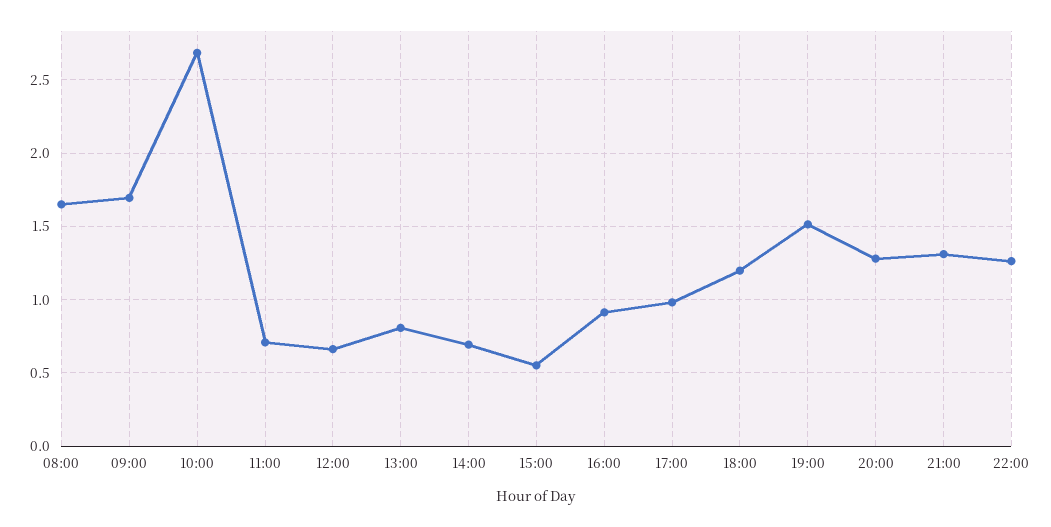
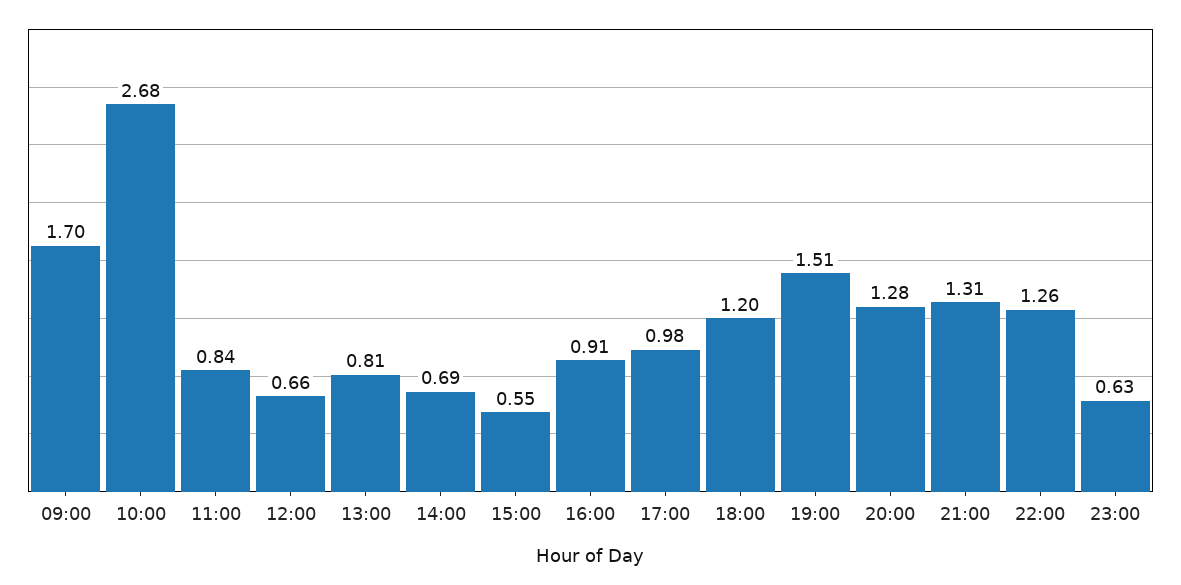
08:00: 1.65 -> none
11:00: 0.7 -> 0.84
23:00: none -> 0.63

